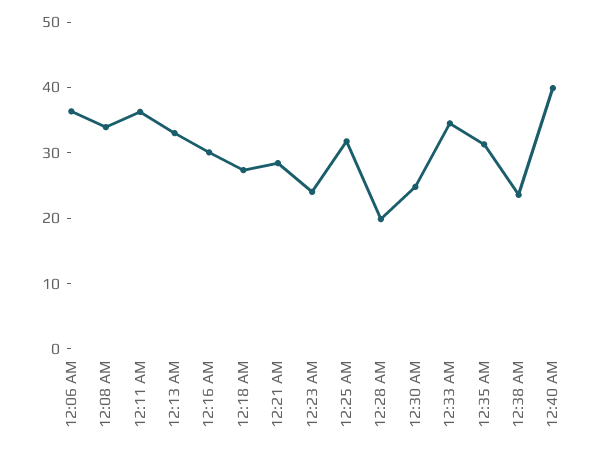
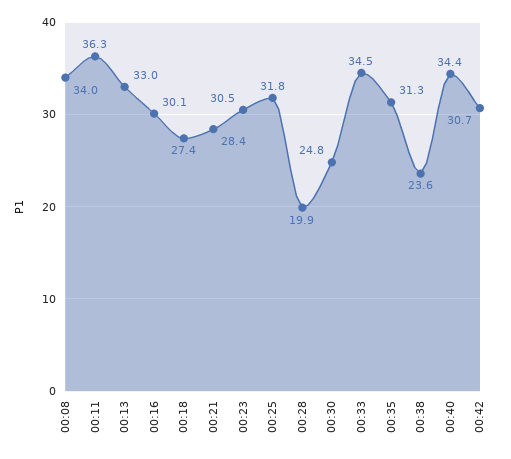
12:06 AM: 36 -> none
12:23 AM: 24 -> 30.5
12:40 AM: 40 -> 34.4
00:42: none -> 30.7

